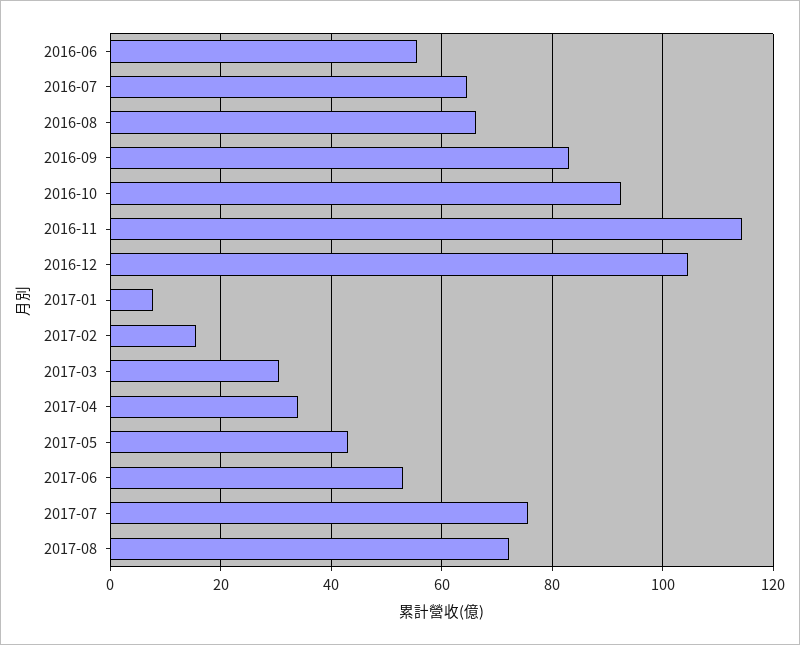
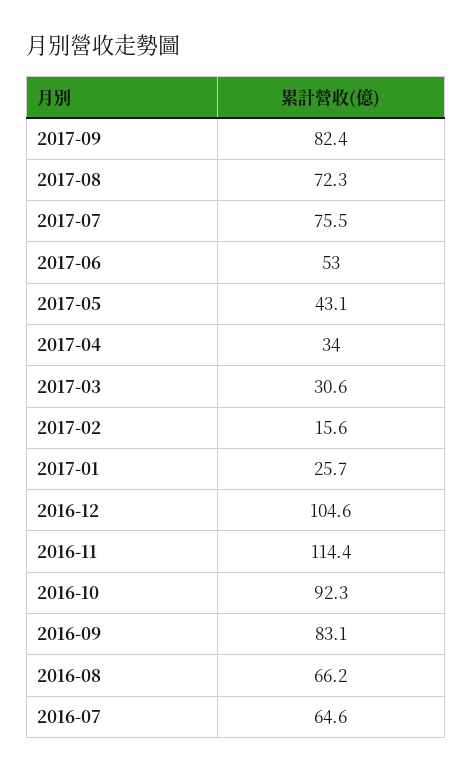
2016-06: 56 -> none
2017-01: 8 -> 25.7
2017-09: none -> 82.4

